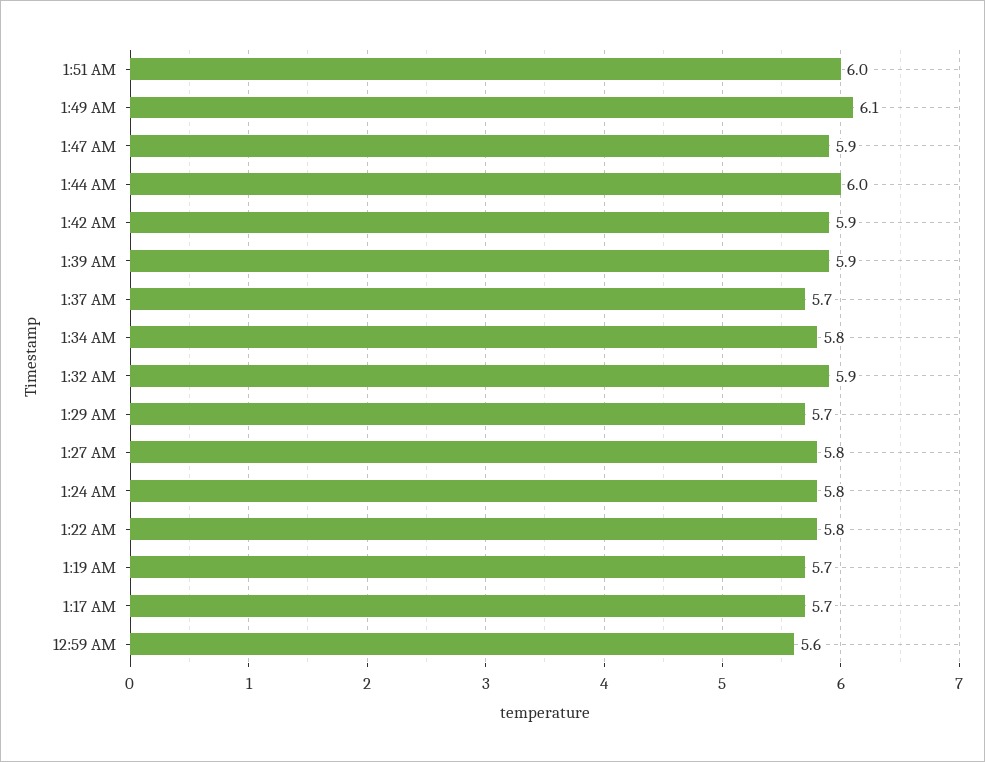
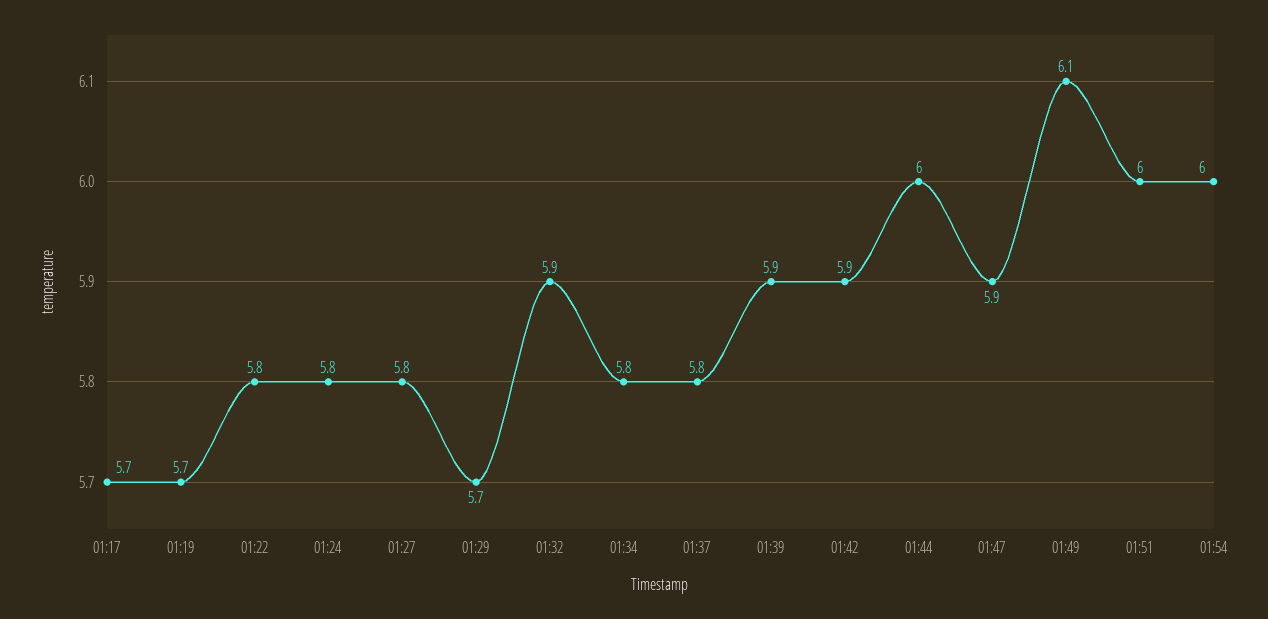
1:37 AM: 5.7 -> 5.8
12:59 AM: 5.6 -> none
01:54: none -> 6

